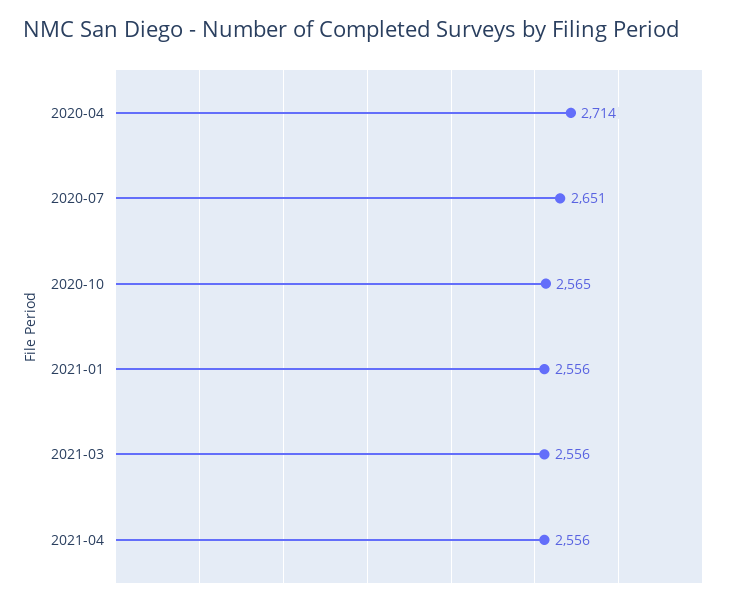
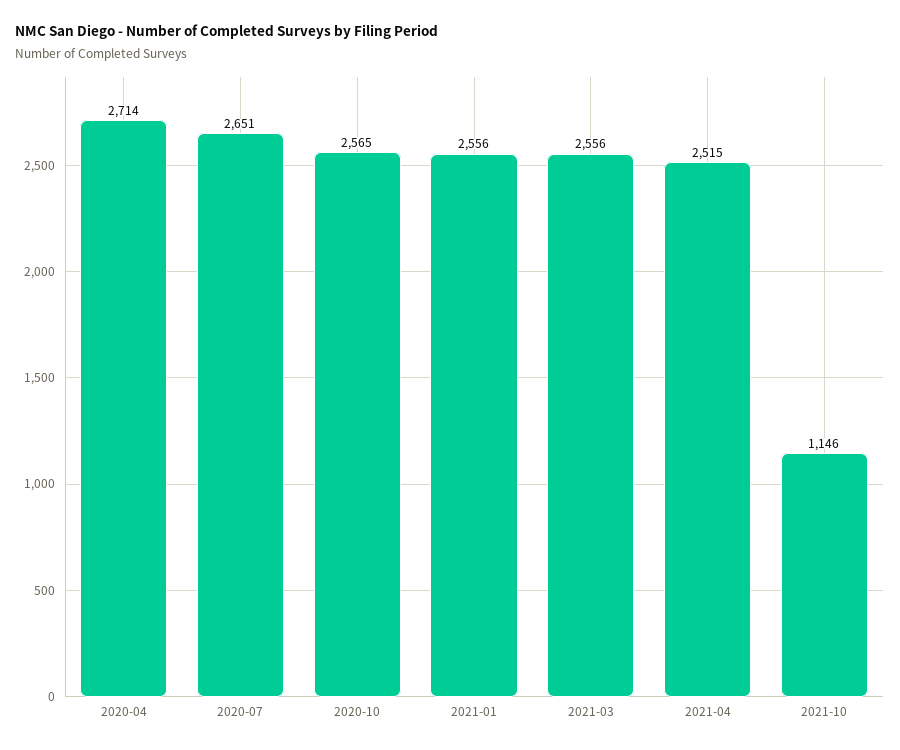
2021-04: 2556 -> 2515
2021-10: none -> 1146

